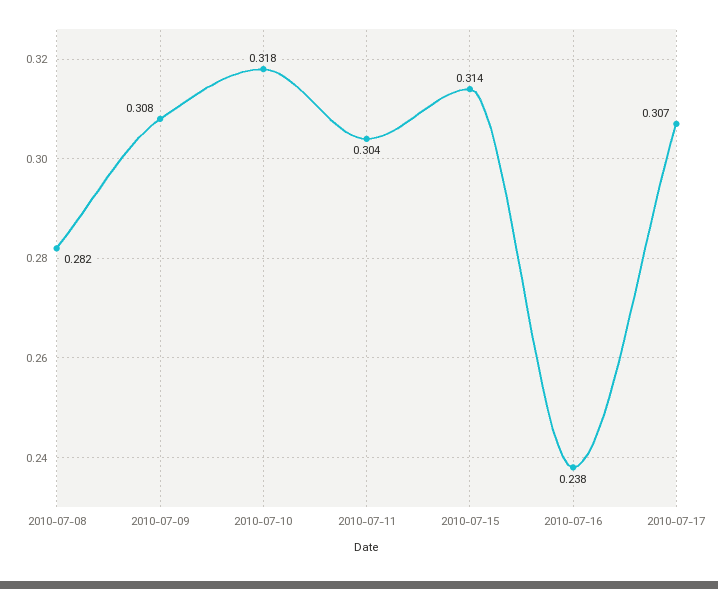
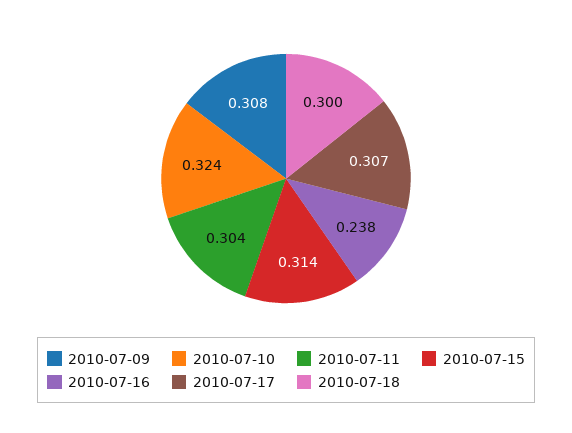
2010-07-08: 0.282 -> none
2010-07-10: 0.318 -> 0.324
2010-07-18: none -> 0.3

